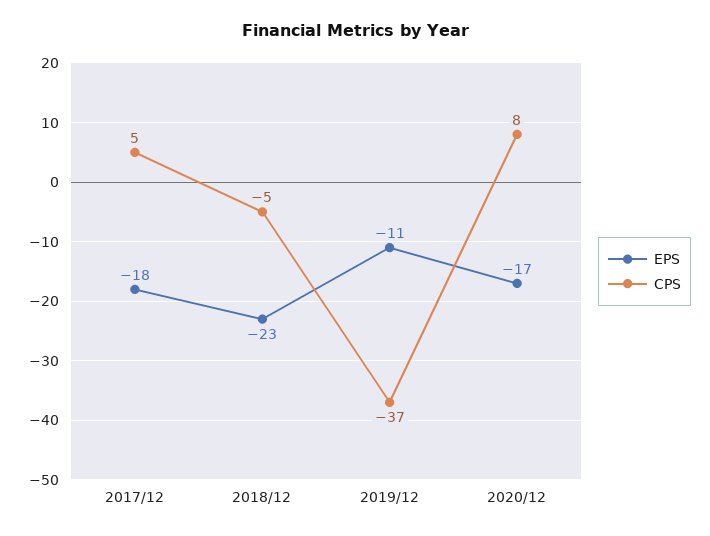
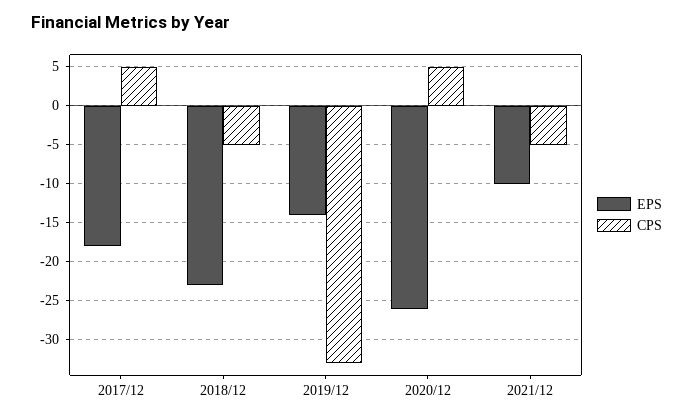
EPS, 2019/12: -11 -> -14
CPS, 2019/12: -37 -> -33
EPS, 2020/12: -17 -> -26
CPS, 2020/12: 8 -> 5
EPS, 2021/12: none -> -10
CPS, 2021/12: none -> -5

